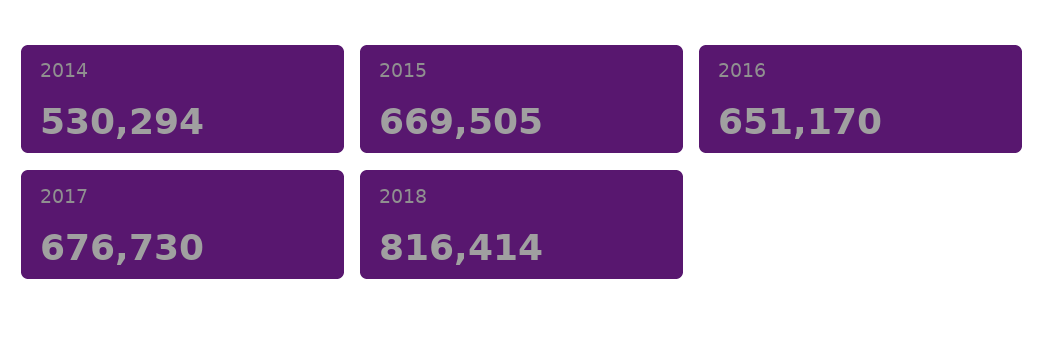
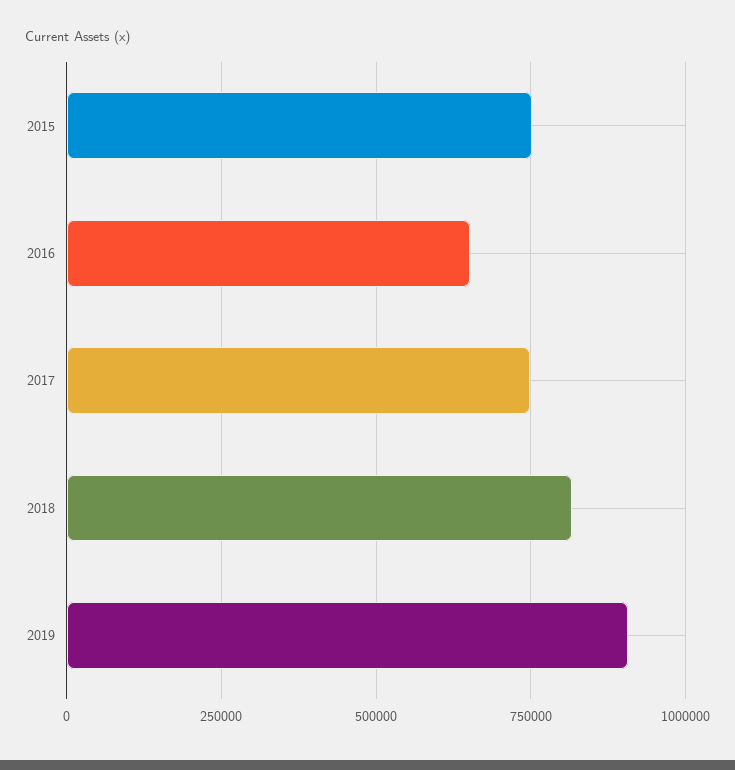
2014: 530294 -> none
2015: 669505 -> 750000
2017: 676730 -> 750000
2019: none -> 900000

